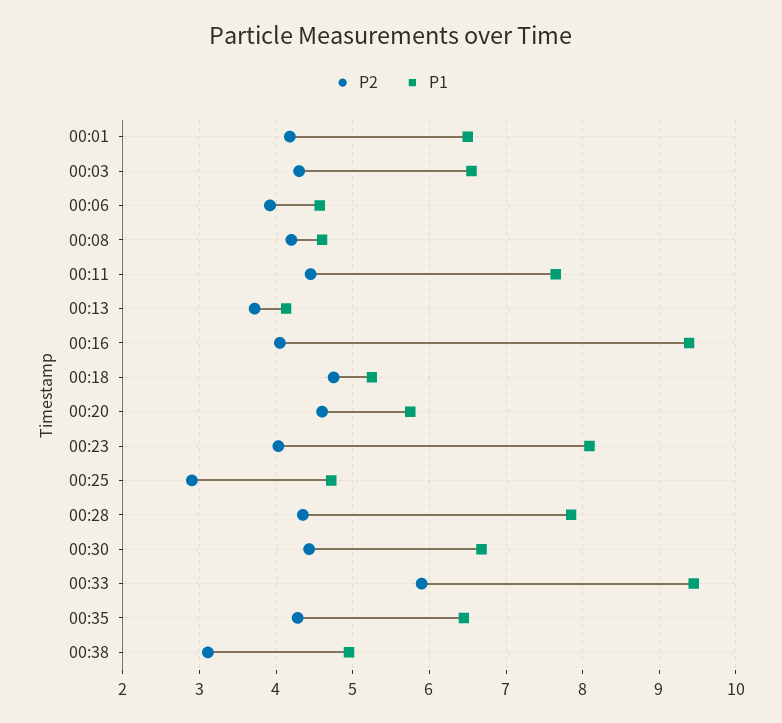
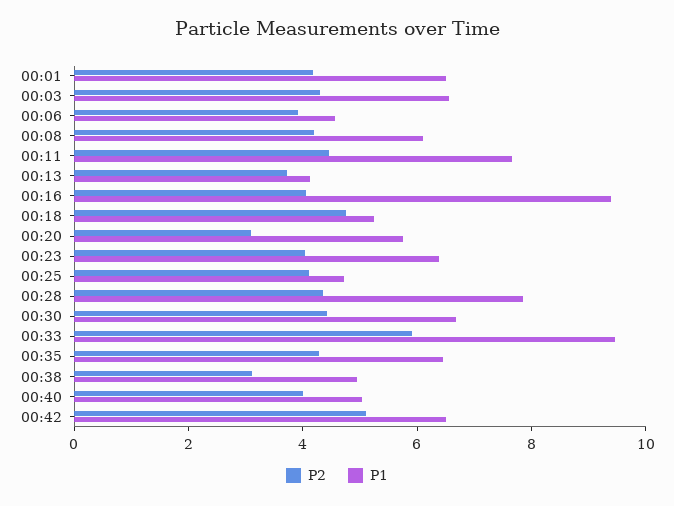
P1, 00:08: 4.6 -> 6
P2, 00:20: 4.6 -> 3
P1, 00:23: 8.1 -> 6.5
P2, 00:25: 2.9 -> 4
P2, 00:40: none -> 4
P1, 00:40: none -> 5
P2, 00:42: none -> 5
P1, 00:42: none -> 6.5

